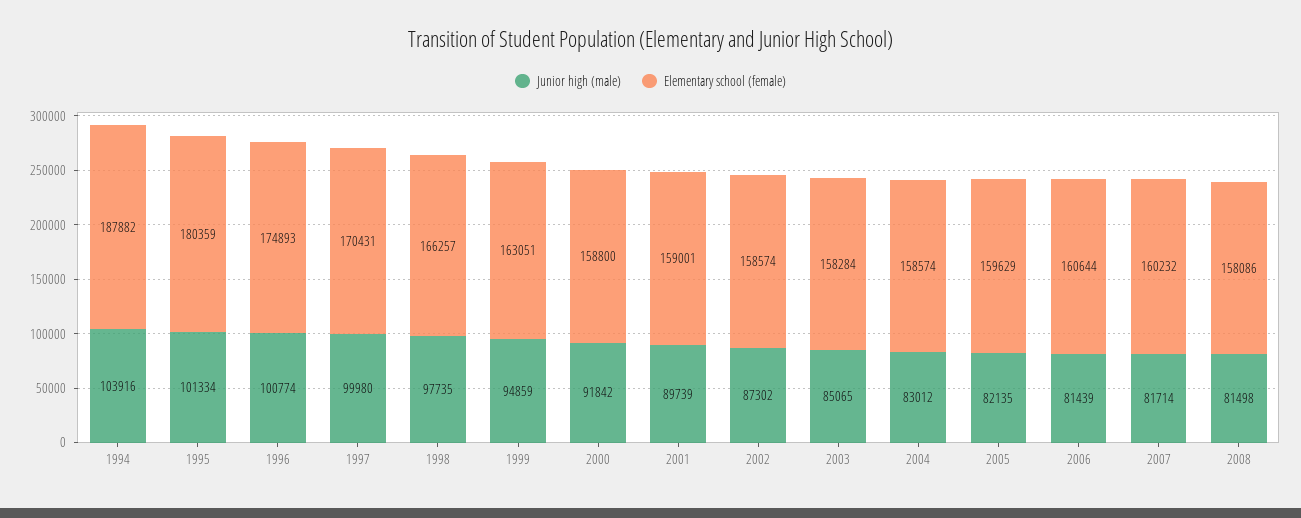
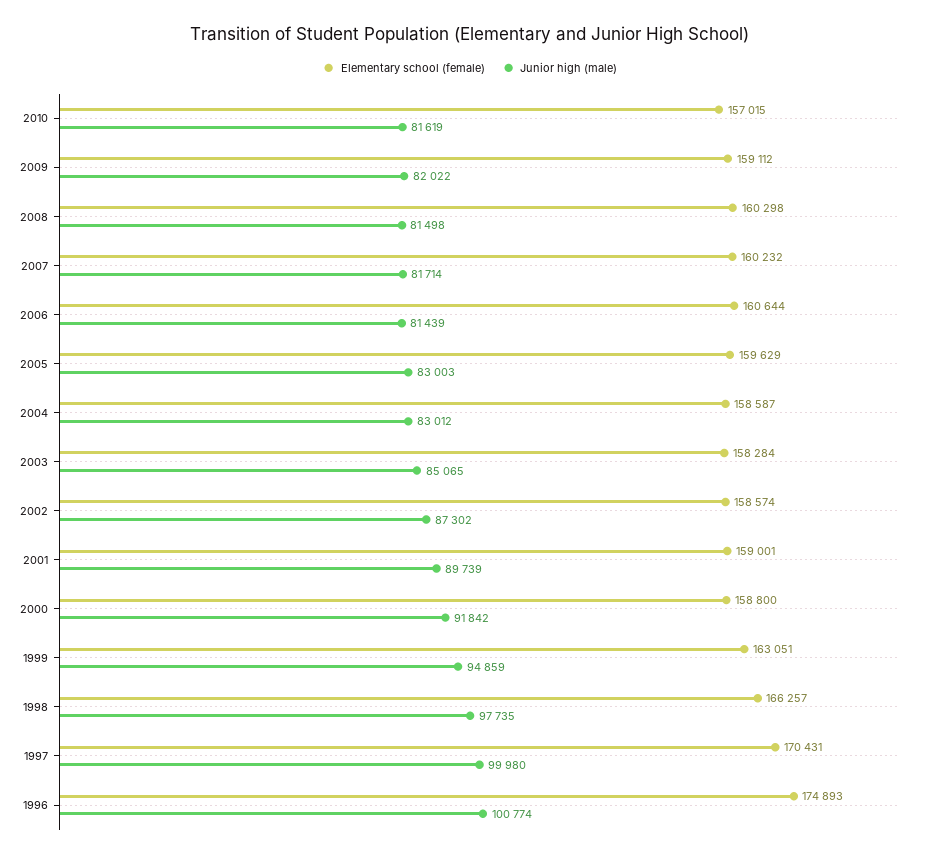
Junior high (male), 1994: 103916 -> none
Elementary school (female), 1994: 187882 -> none
Junior high (male), 1995: 101334 -> none
Elementary school (female), 1995: 180359 -> none
Elementary school (female), 2004: 158574 -> 158587
Junior high (male), 2005: 82135 -> 83003
Elementary school (female), 2008: 158086 -> 160298
Elementary school (female), 2010: none -> 157015
Junior high (male), 2010: none -> 81619
Elementary school (female), 2009: none -> 159112
Junior high (male), 2009: none -> 82022

